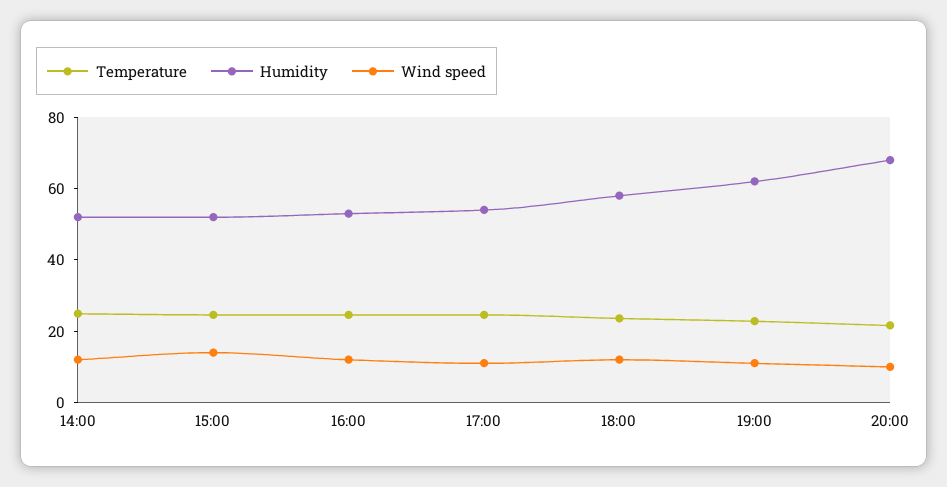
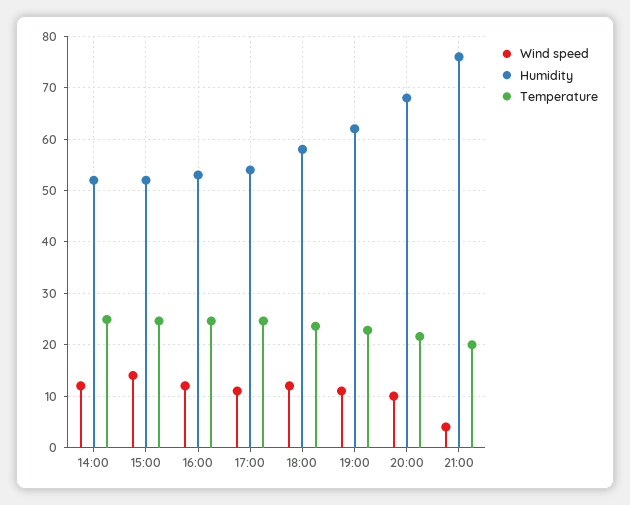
Wind speed, 21:00: none -> 4
Humidity, 21:00: none -> 76
Temperature, 21:00: none -> 20

